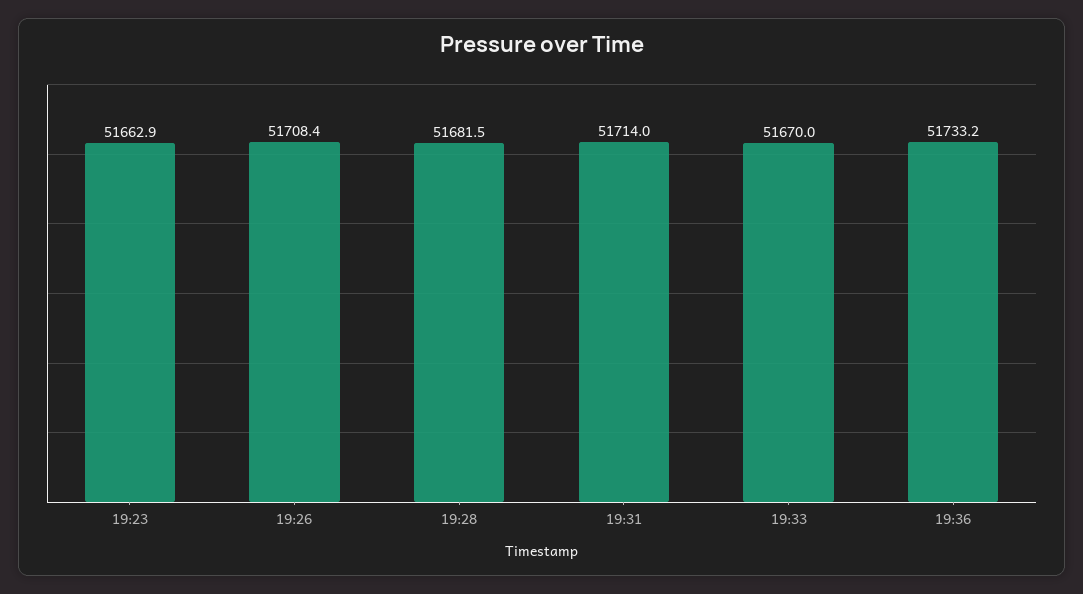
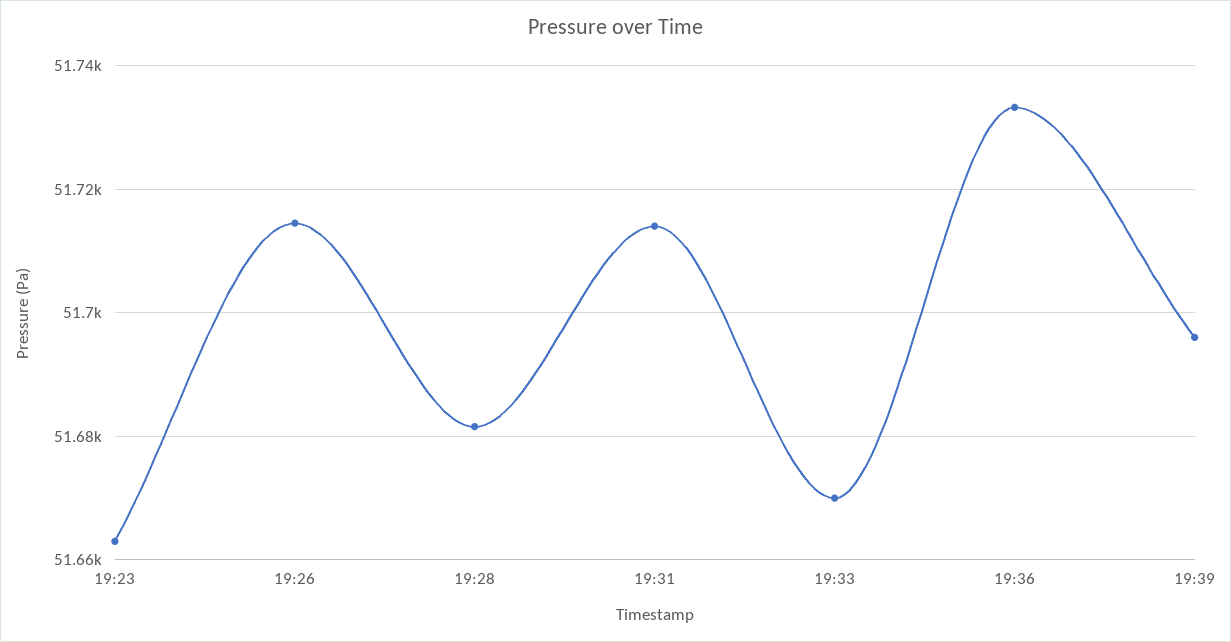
19:26: 51708.4 -> 51714
19:39: none -> 51696

